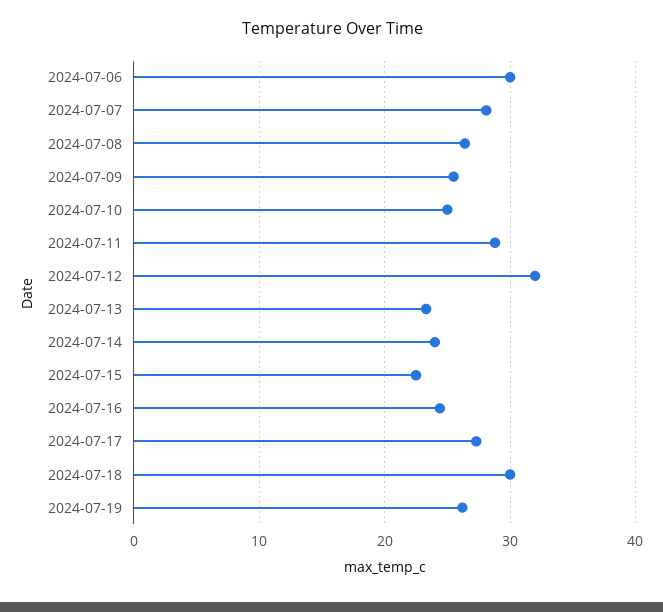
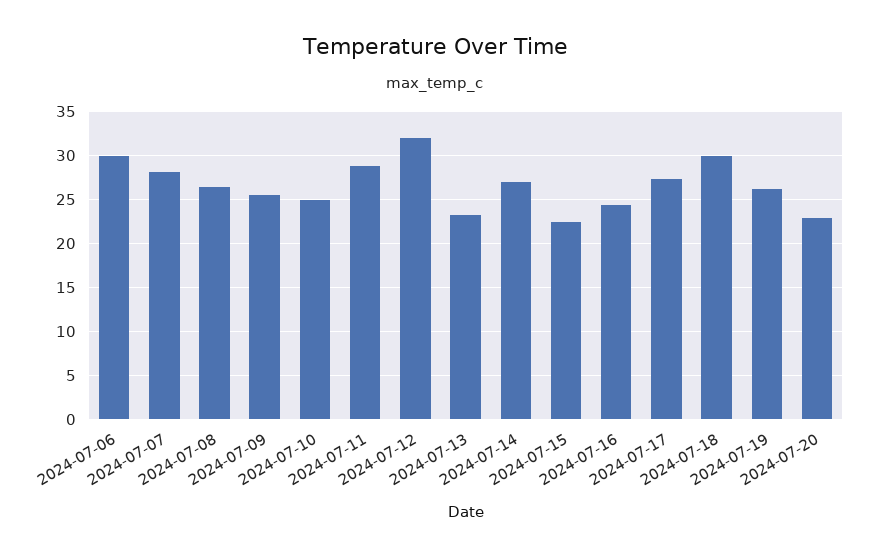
2024-07-14: 24 -> 27
2024-07-20: none -> 23

